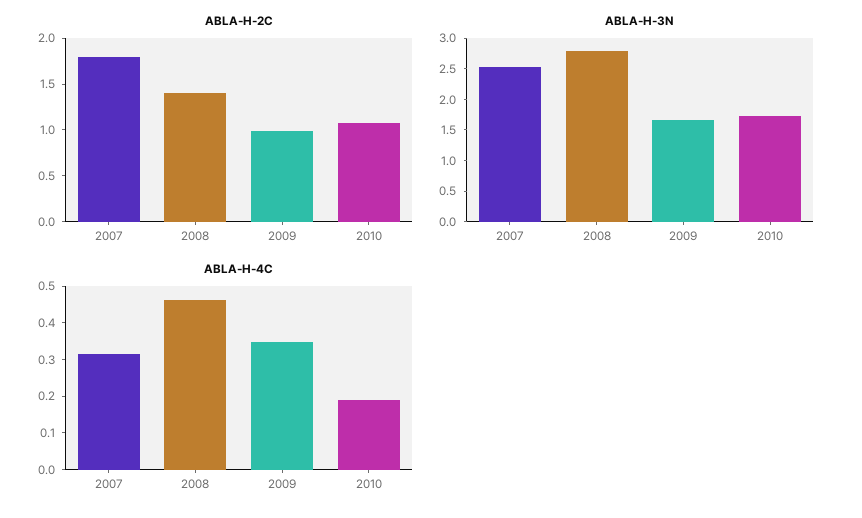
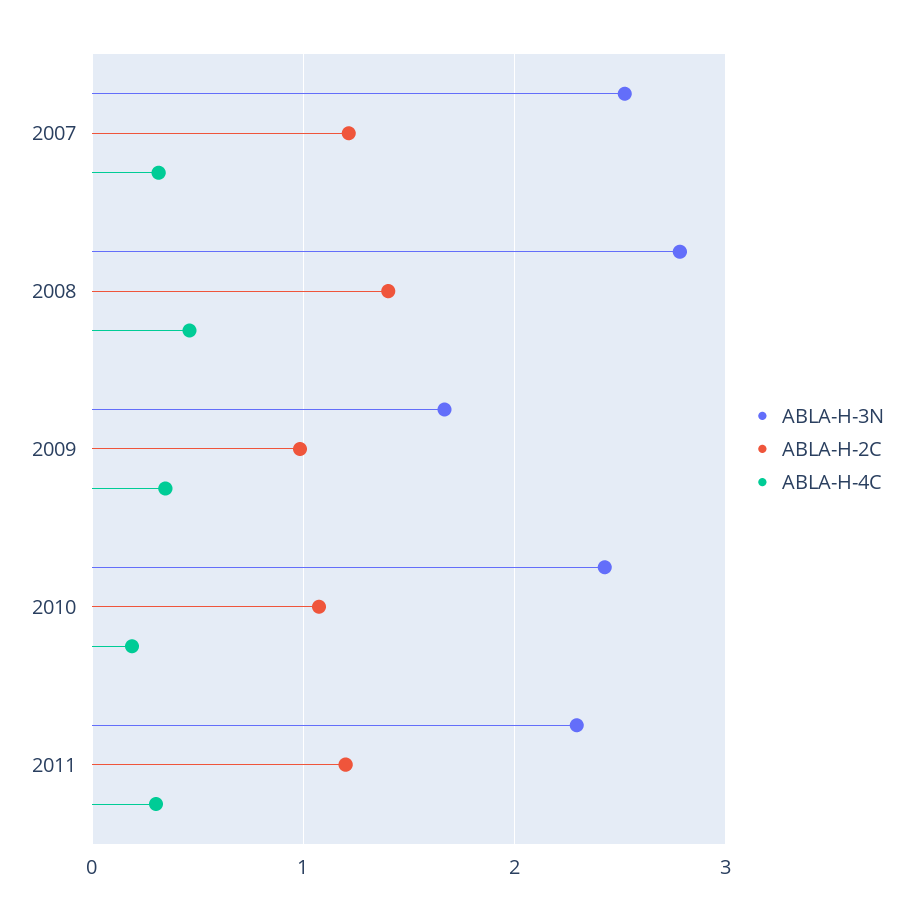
ABLA-H-2C, 2007: 1.8 -> 1.2
ABLA-H-3N, 2010: 1.75 -> 2.4
ABLA-H-3N, 2011: none -> 2.3
ABLA-H-2C, 2011: none -> 1.2
ABLA-H-4C, 2011: none -> 0.3

